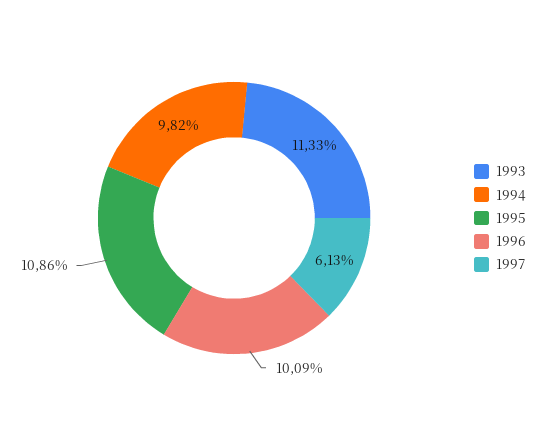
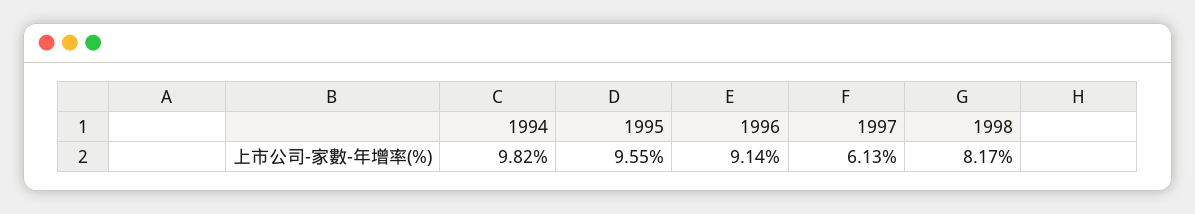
1993: 11.33 -> none
1995: 10.86 -> 9.55
1996: 10.09 -> 9.14
1998: none -> 8.17

